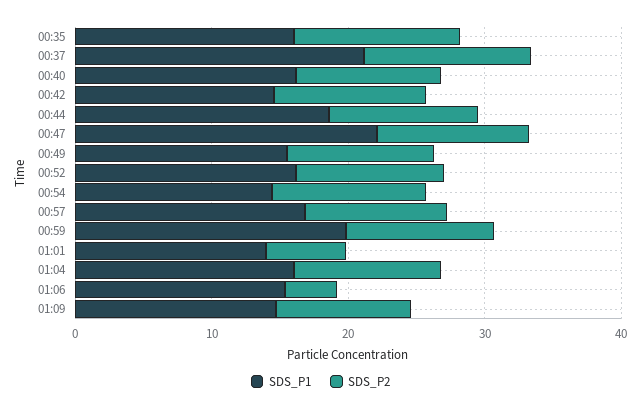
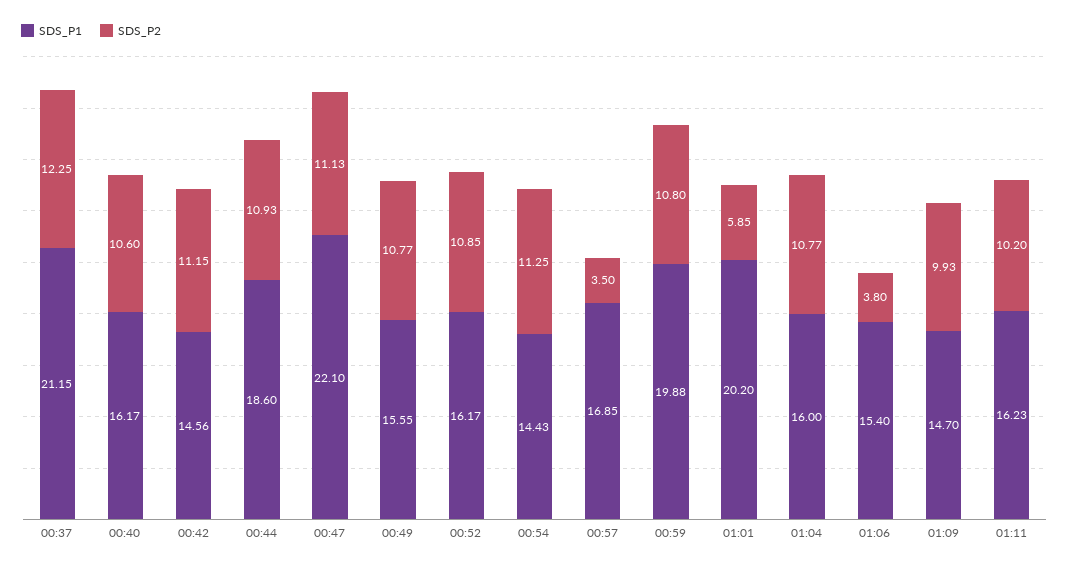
SDS_P1, 00:35: 16 -> none
SDS_P2, 00:35: 12 -> none
SDS_P2, 00:57: 10 -> 3.5
SDS_P1, 01:01: 14 -> 20.2
SDS_P1, 01:11: none -> 16.23
SDS_P2, 01:11: none -> 10.2

